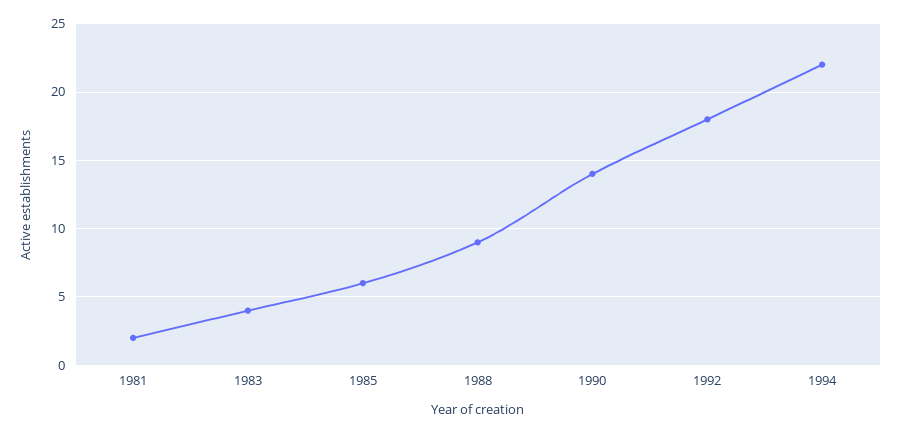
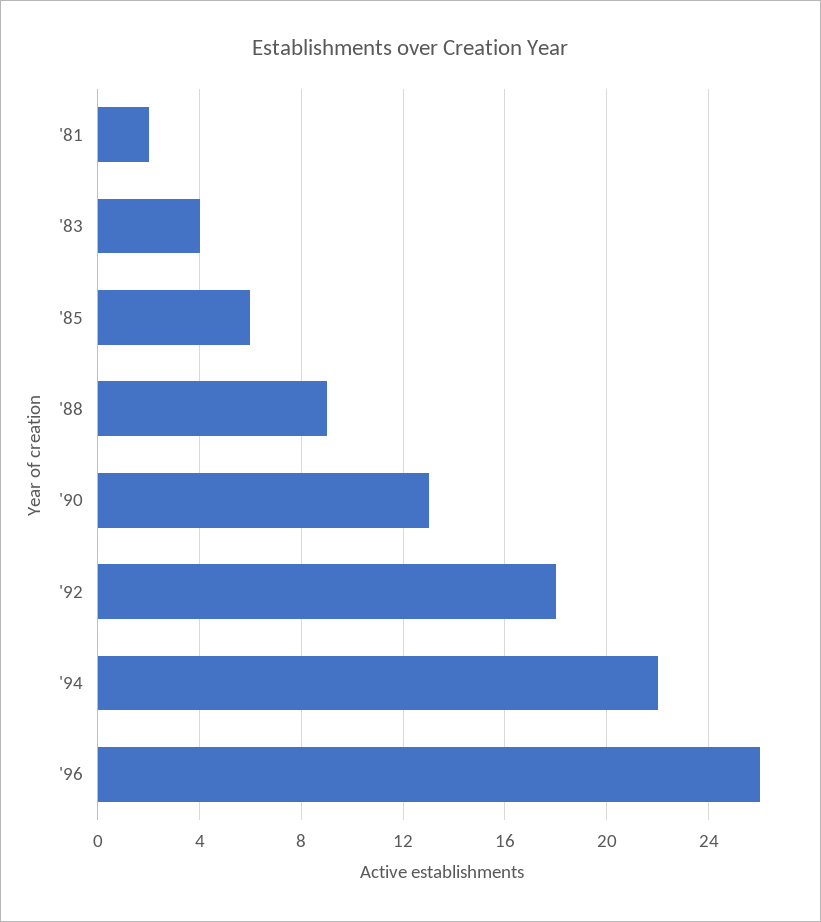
1990: 14 -> 13
'96: none -> 26

